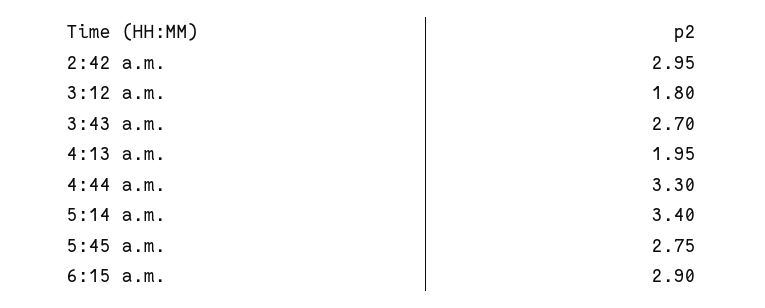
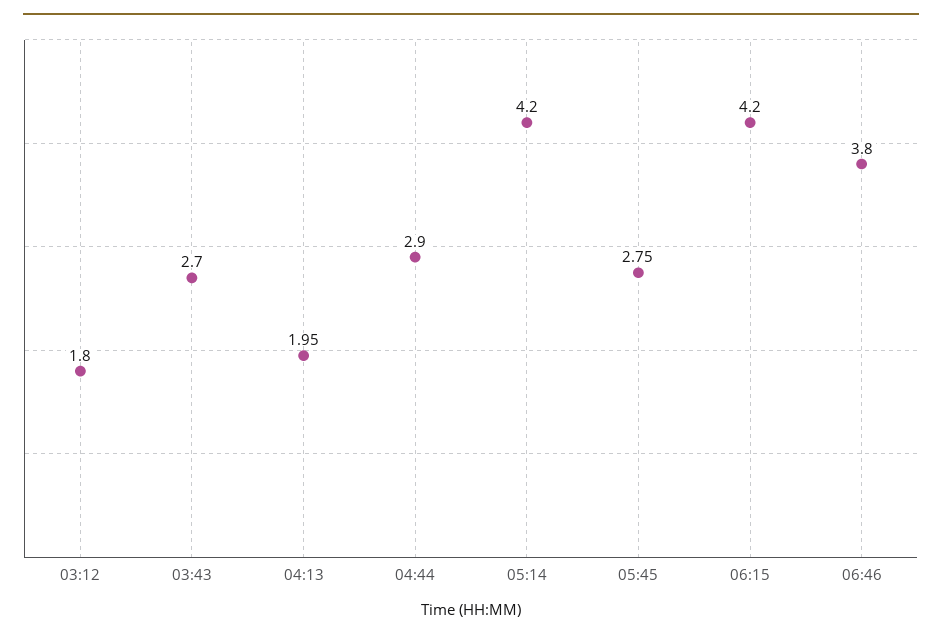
2:42 a.m.: 2.95 -> none
4:44 a.m.: 3.3 -> 2.9
5:14 a.m.: 3.4 -> 4.2
6:15 a.m.: 2.9 -> 4.2
06:46: none -> 3.8

